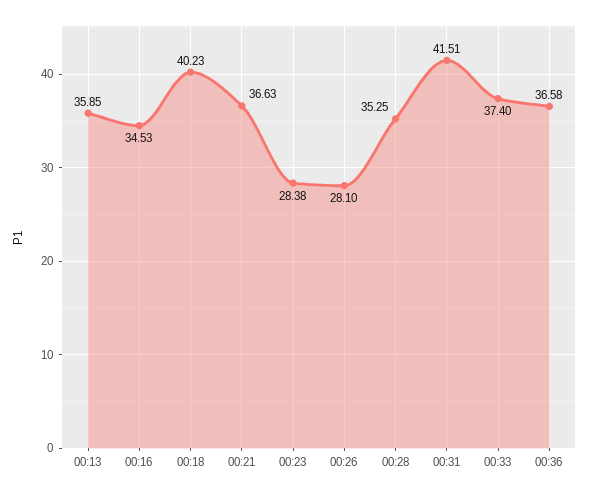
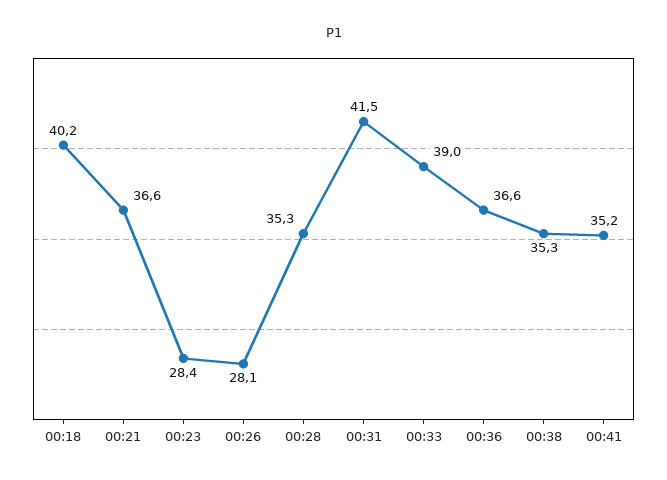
00:13: 35.85 -> none
00:16: 34.53 -> none
00:33: 37.4 -> 39
00:38: none -> 35.3
00:41: none -> 35.2

